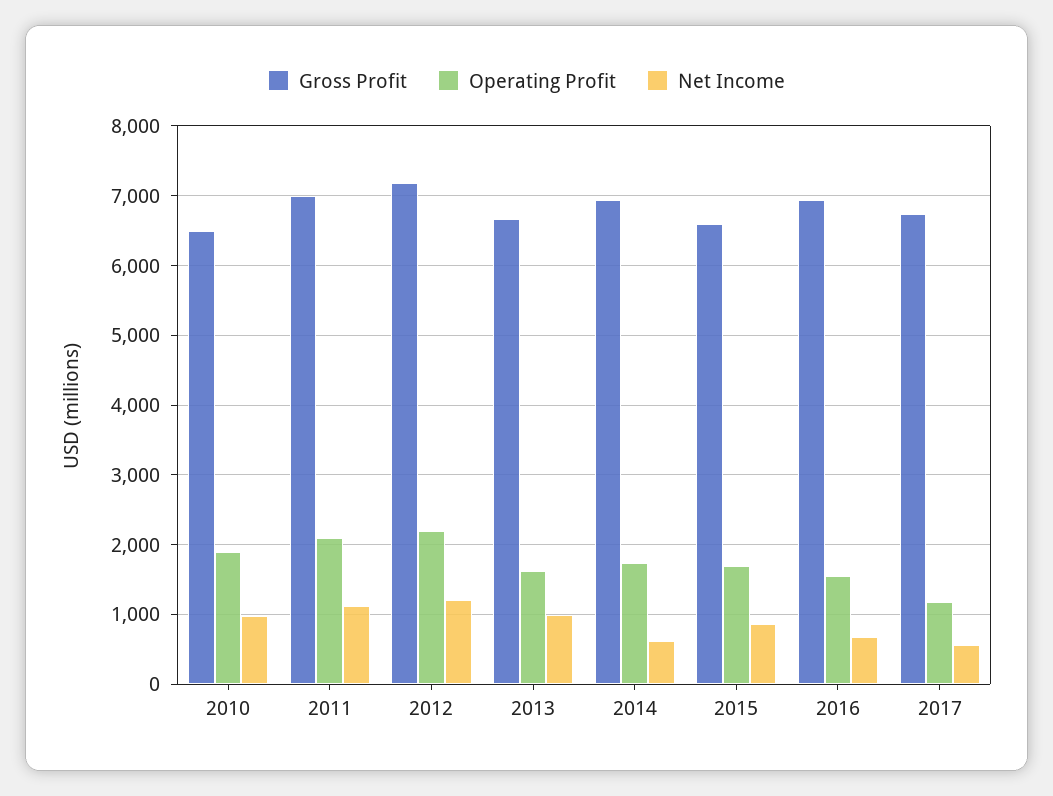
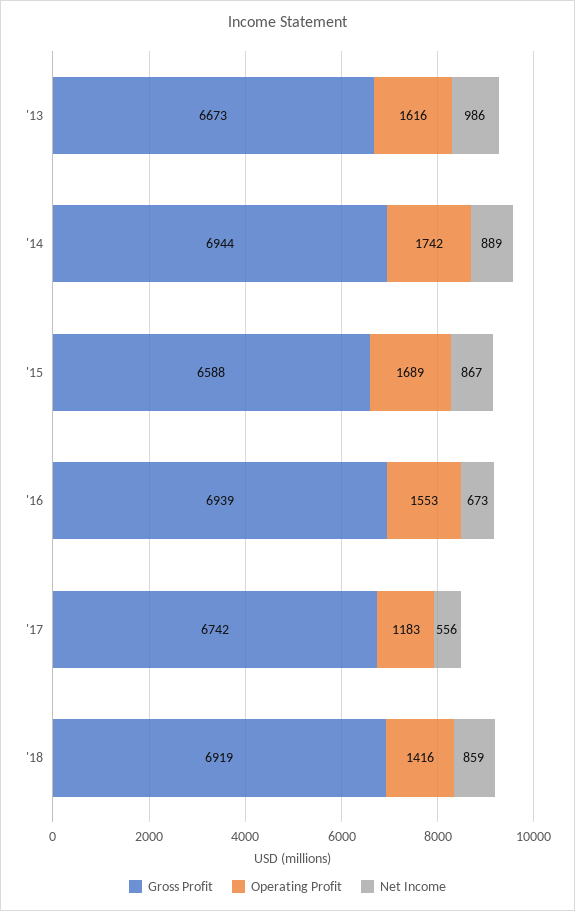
Gross Profit, 2010: 6500 -> none
Operating Profit, 2010: 1900 -> none
Net Income, 2010: 1000 -> none
Gross Profit, 2011: 7000 -> none
Operating Profit, 2011: 2100 -> none
Net Income, 2011: 1100 -> none
Gross Profit, 2012: 7200 -> none
Operating Profit, 2012: 2200 -> none
Net Income, 2012: 1200 -> none
Net Income, 2014: 600 -> 889
Gross Profit, '18: none -> 6919
Operating Profit, '18: none -> 1416
Net Income, '18: none -> 859

